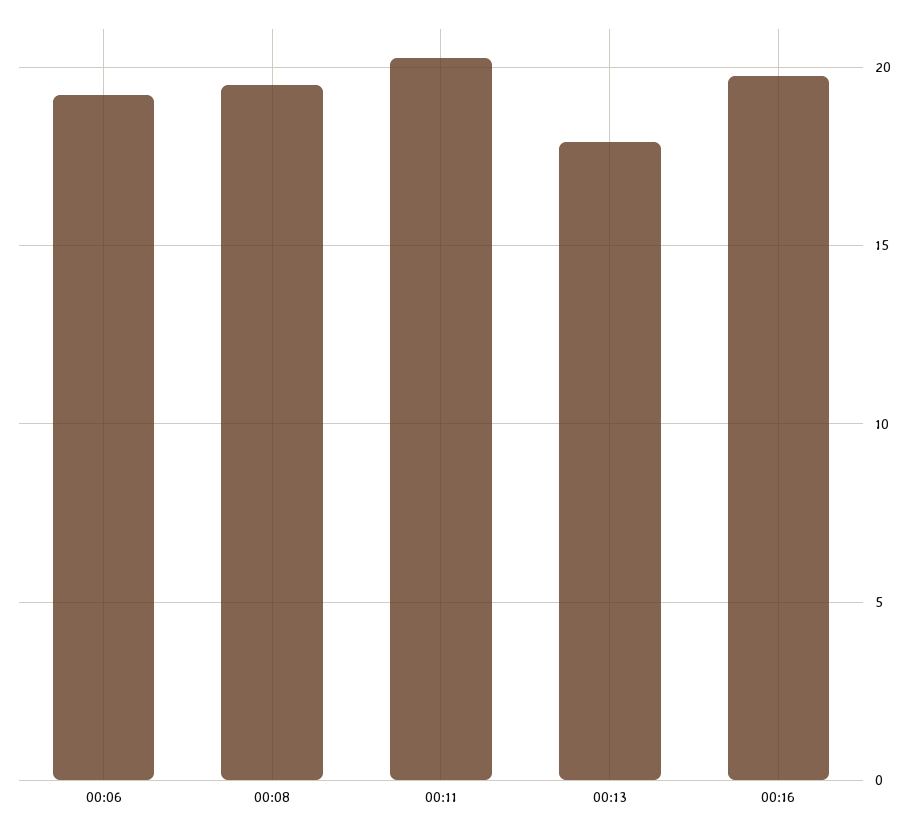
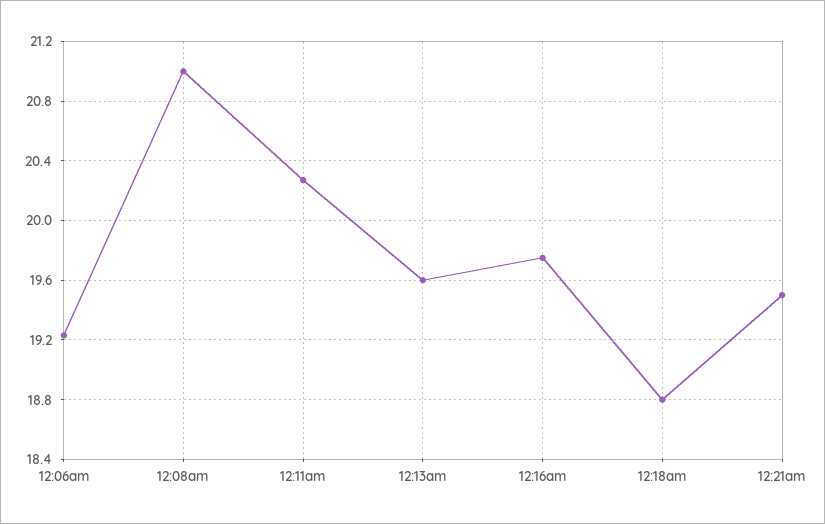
00:08: 19.5 -> 21
00:13: 18 -> 19.6
12:18am: none -> 18.8
12:21am: none -> 19.5

